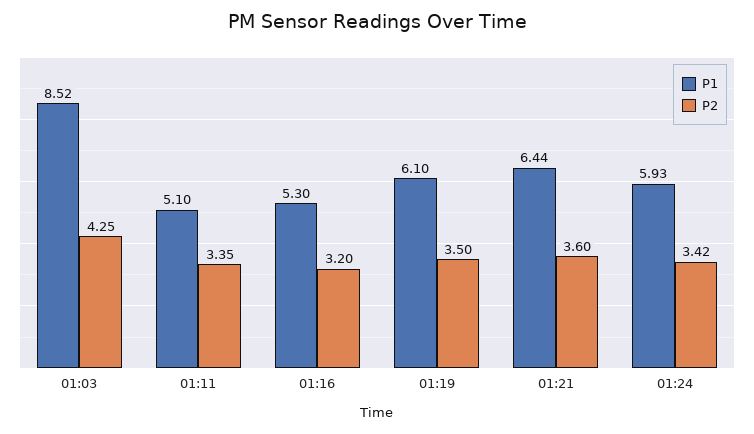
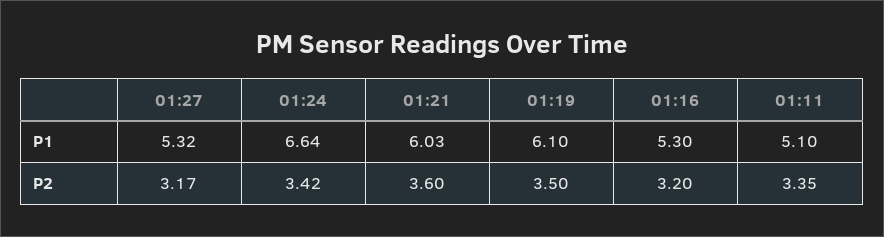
P1, 01:03: 8.52 -> none
P2, 01:03: 4.25 -> none
P1, 01:21: 6.44 -> 6.03
P1, 01:24: 5.93 -> 6.64
P1, 01:27: none -> 5.32
P2, 01:27: none -> 3.17

